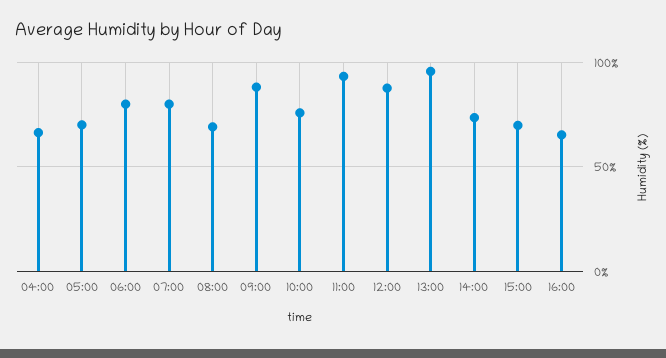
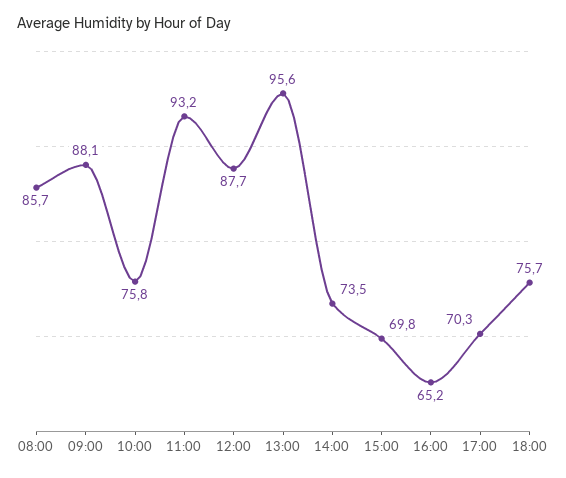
04:00: 65 -> none
05:00: 70 -> none
06:00: 80 -> none
07:00: 80 -> none
08:00: 70 -> 85.7
17:00: none -> 70.3
18:00: none -> 75.7

